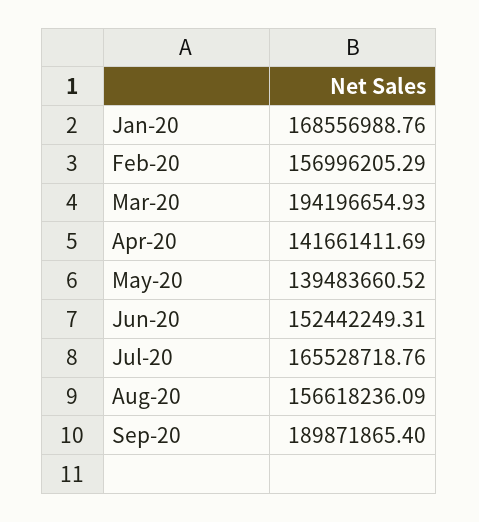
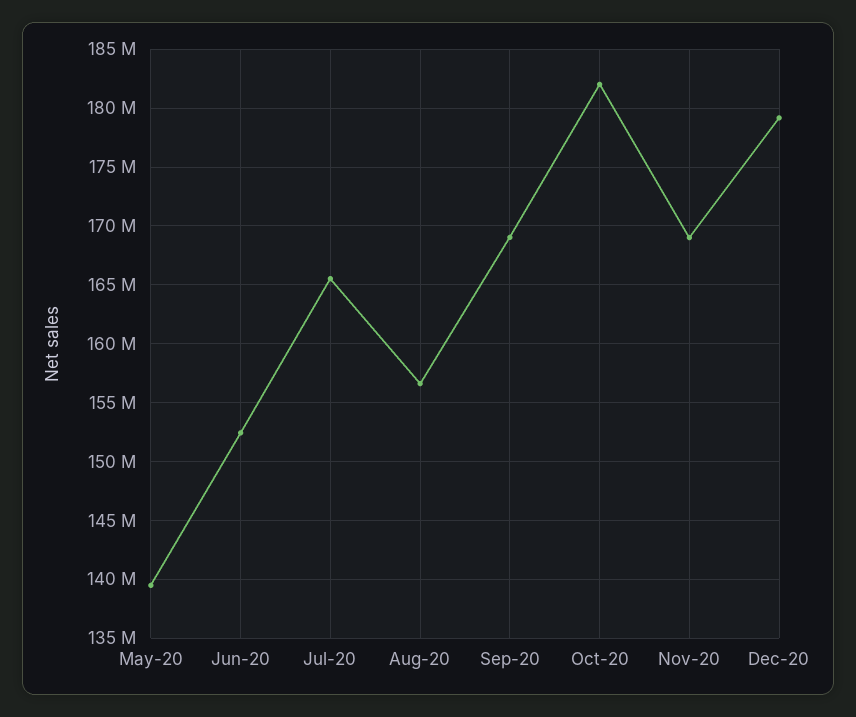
Jan-20: 168556988.76 -> none
Feb-20: 156996205.29 -> none
Mar-20: 194196654.93 -> none
Apr-20: 141661411.69 -> none
Sep-20: 189871865.4 -> 169000000
Oct-20: none -> 182000000
Nov-20: none -> 169000000
Dec-20: none -> 179000000

